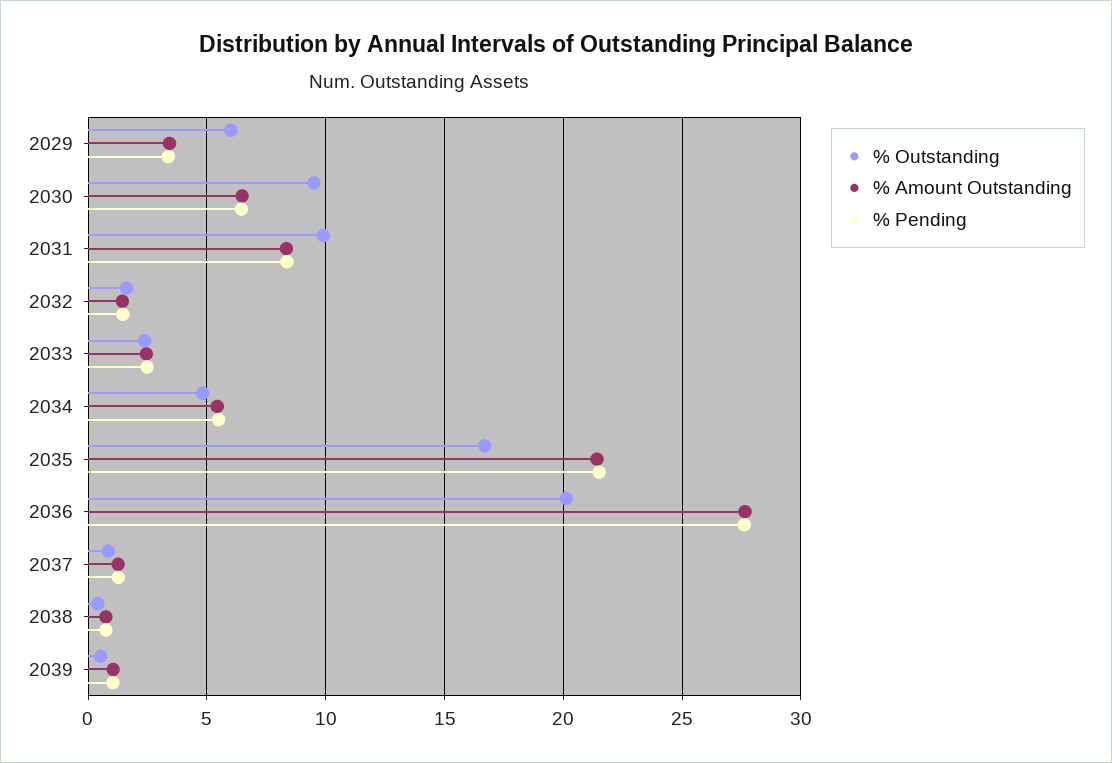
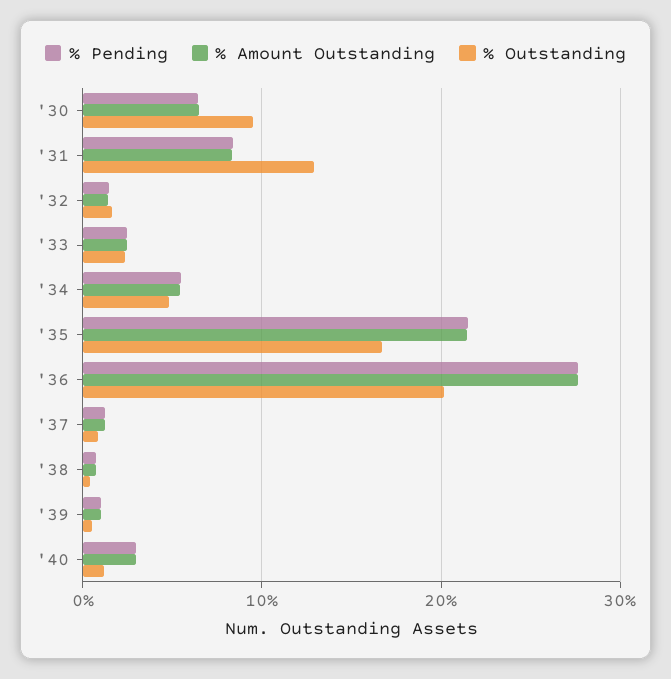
% Outstanding, 2029: 6 -> none
% Amount Outstanding, 2029: 3.5 -> none
% Pending, 2029: 3.5 -> none
% Outstanding, 2031: 10 -> 13
% Pending, '40: none -> 3
% Amount Outstanding, '40: none -> 3
% Outstanding, '40: none -> 1

